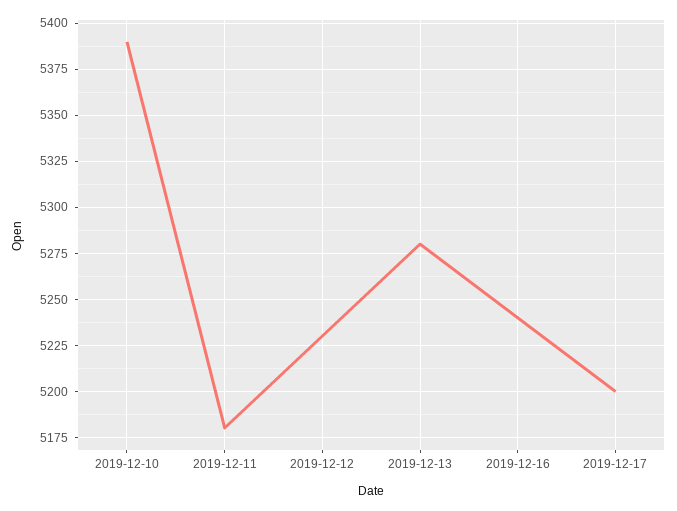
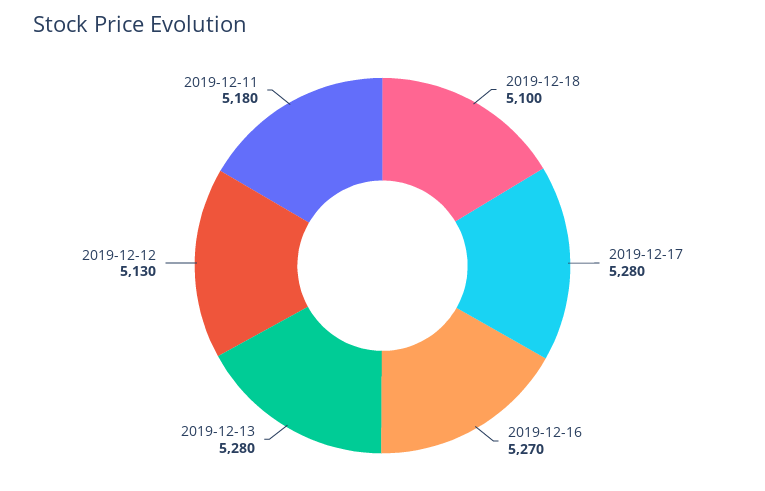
2019-12-10: 5390 -> none
2019-12-12: 5230 -> 5130
2019-12-16: 5240 -> 5270
2019-12-17: 5200 -> 5280
2019-12-18: none -> 5100

